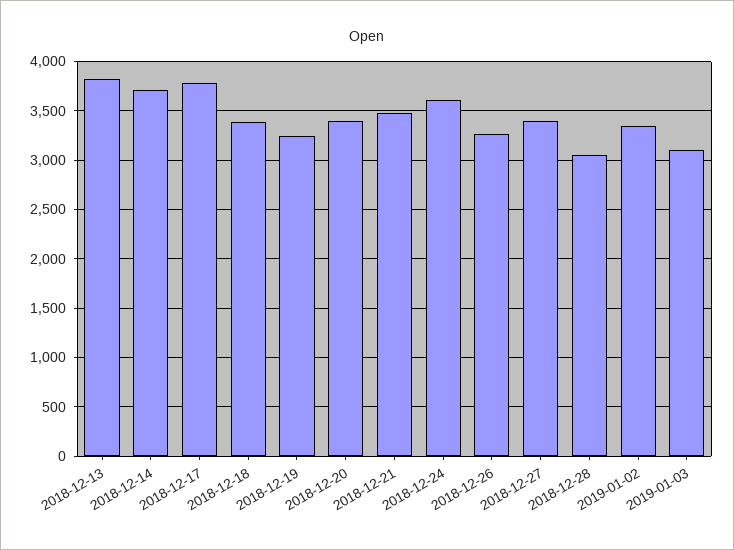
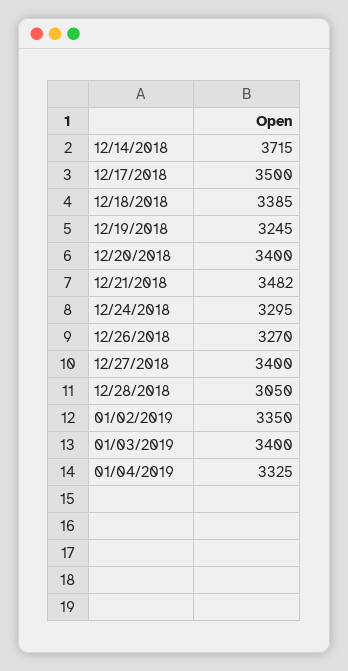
2018-12-13: 3800 -> none
2018-12-17: 3800 -> 3500
2018-12-24: 3600 -> 3295
2019-01-03: 3100 -> 3400
01/04/2019: none -> 3325

